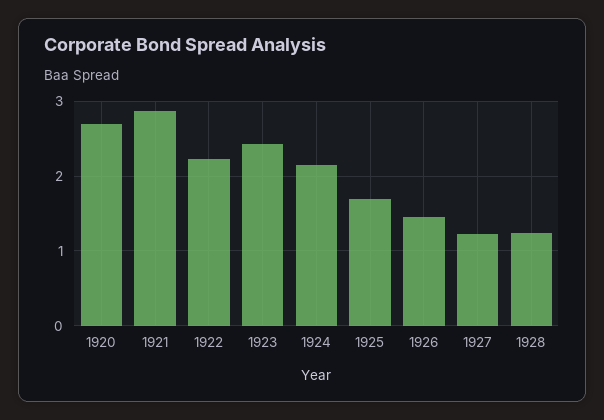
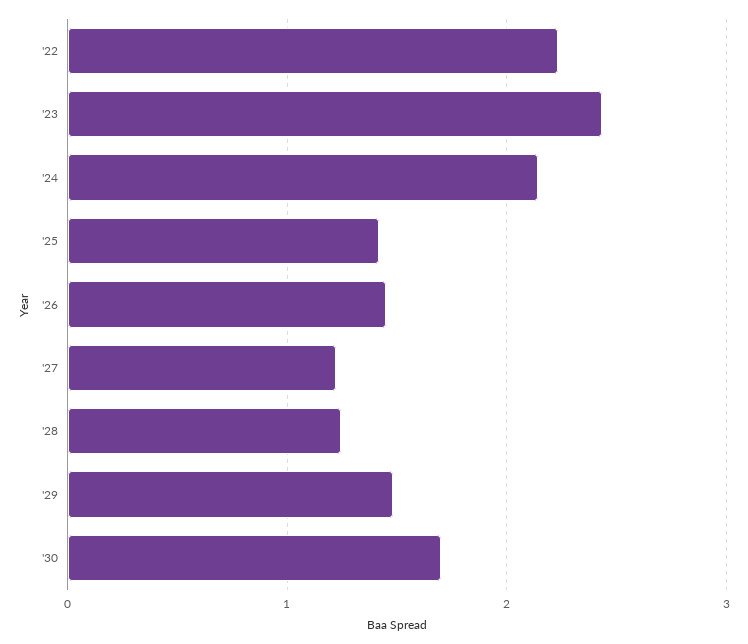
1920: 2.7 -> none
1921: 2.9 -> none
1925: 1.7 -> 1.4
'29: none -> 1.5
'30: none -> 1.7

